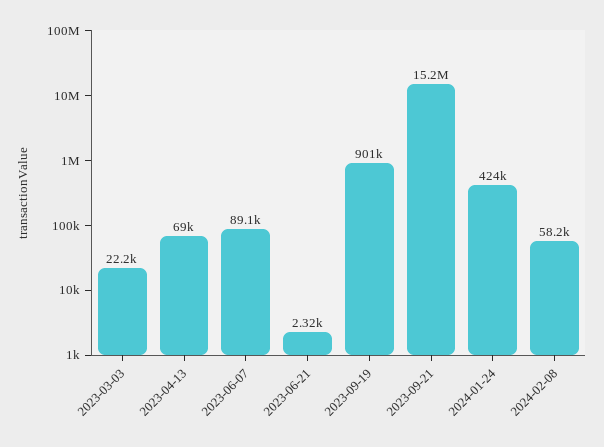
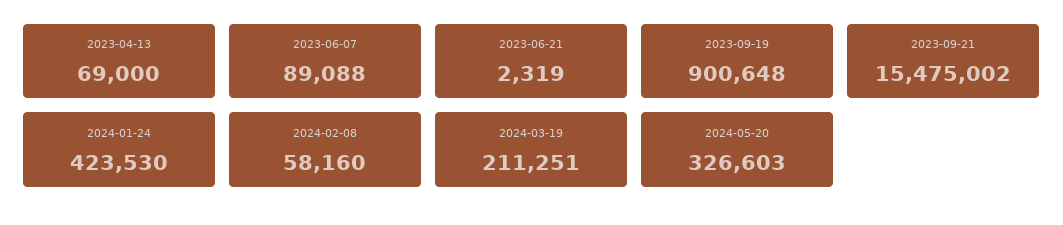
2023-03-03: 22200 -> none
2023-09-21: 15200000 -> 15475002
2024-03-19: none -> 211251
2024-05-20: none -> 326603

